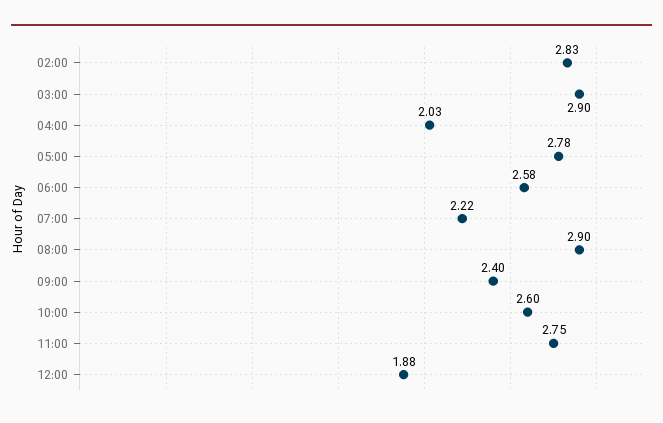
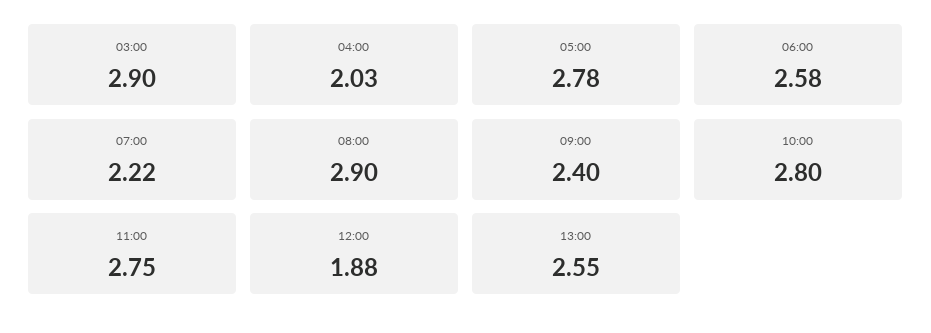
02:00: 2.83 -> none
10:00: 2.6 -> 2.8
13:00: none -> 2.55

